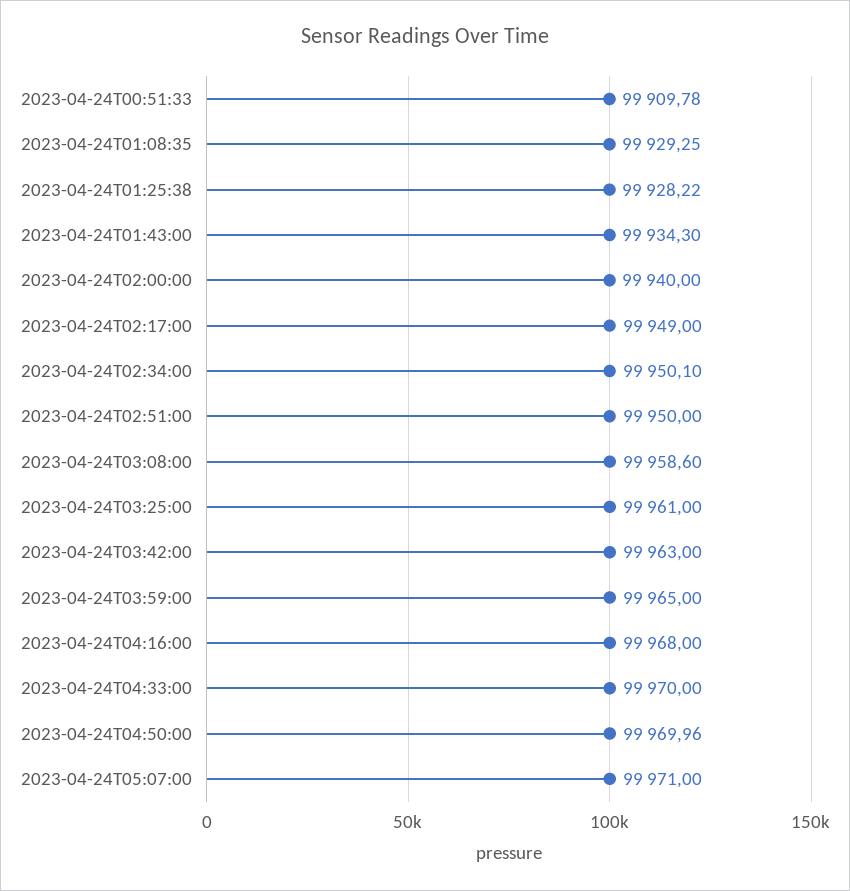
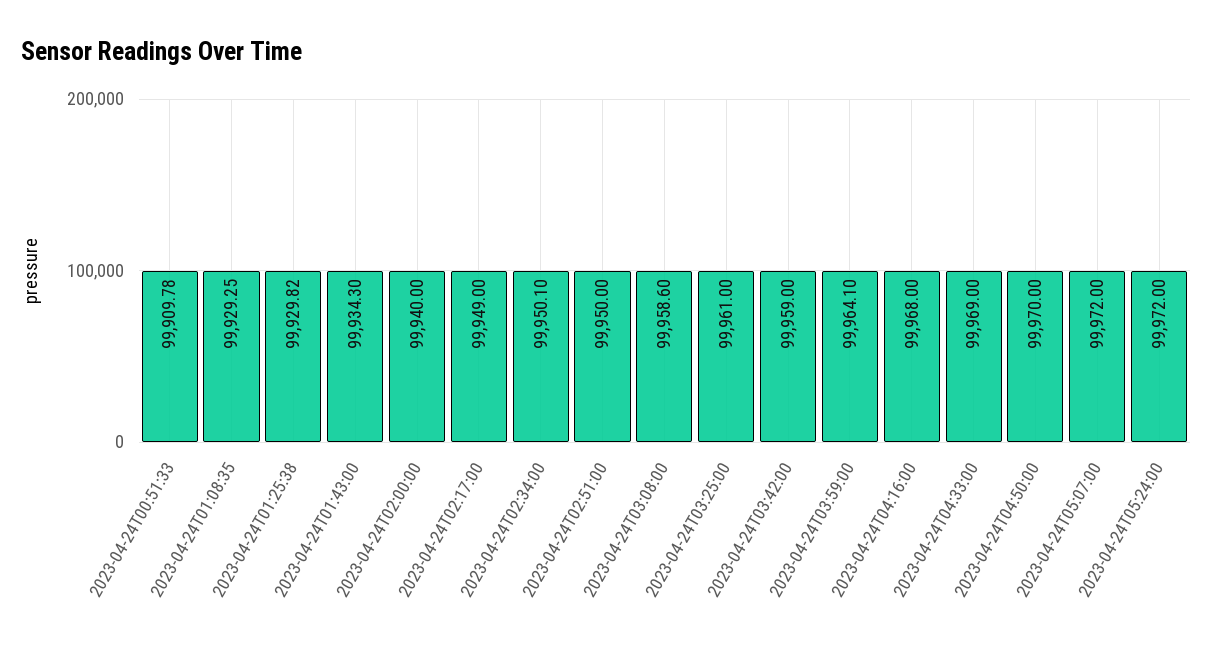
2023-04-24T01:25:38: 99928.22 -> 99929.82
2023-04-24T03:42:00: 99963 -> 99959
2023-04-24T03:59:00: 99965 -> 99964.1
2023-04-24T04:33:00: 99970 -> 99969
2023-04-24T04:50:00: 99969.96 -> 99970
2023-04-24T05:07:00: 99971 -> 99972
2023-04-24T05:24:00: none -> 99972

